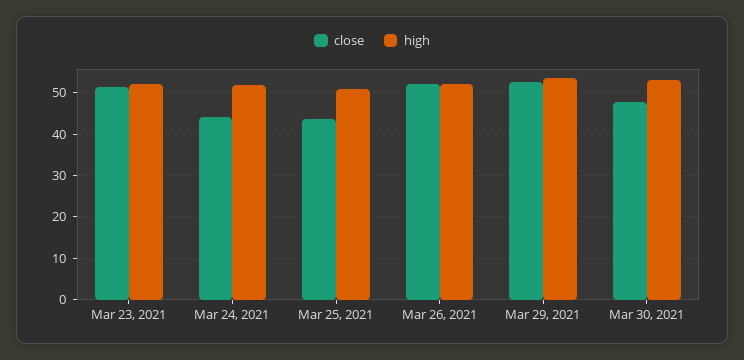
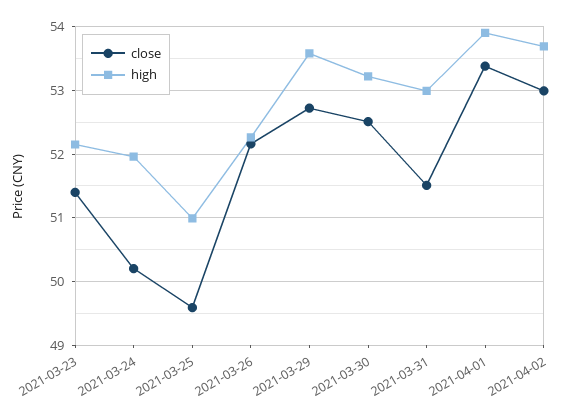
close, Mar 24, 2021: 44 -> 50.2
close, Mar 25, 2021: 44 -> 49.6
close, Mar 30, 2021: 48 -> 52.5
close, 2021-03-31: none -> 51.5
high, 2021-03-31: none -> 53
close, 2021-04-01: none -> 53.4
high, 2021-04-01: none -> 53.9
close, 2021-04-02: none -> 53
high, 2021-04-02: none -> 53.7

